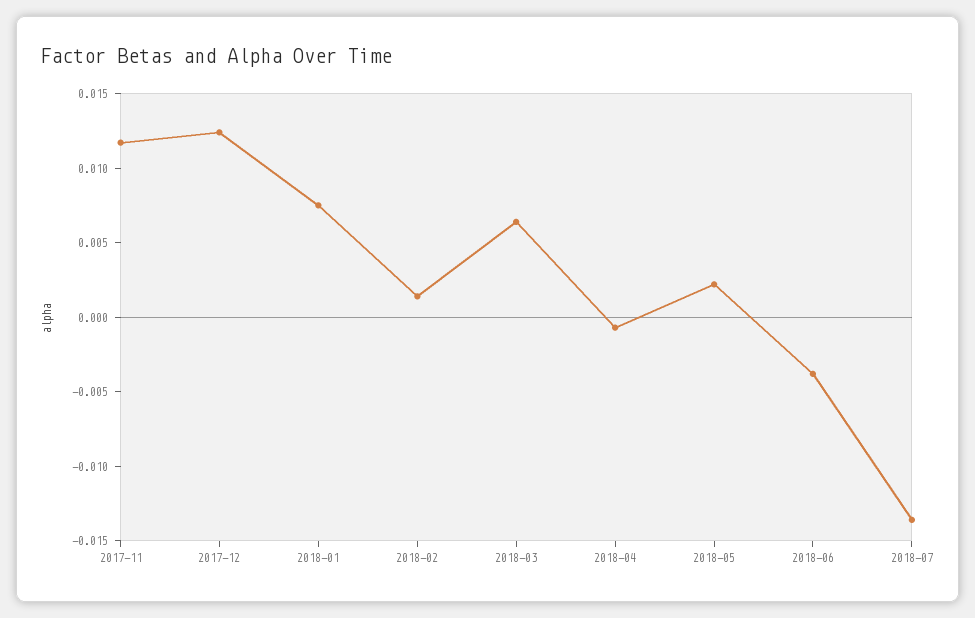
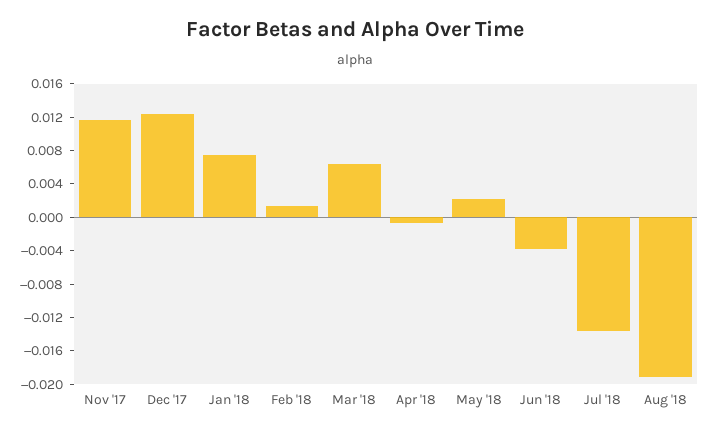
Aug '18: none -> -0.019

